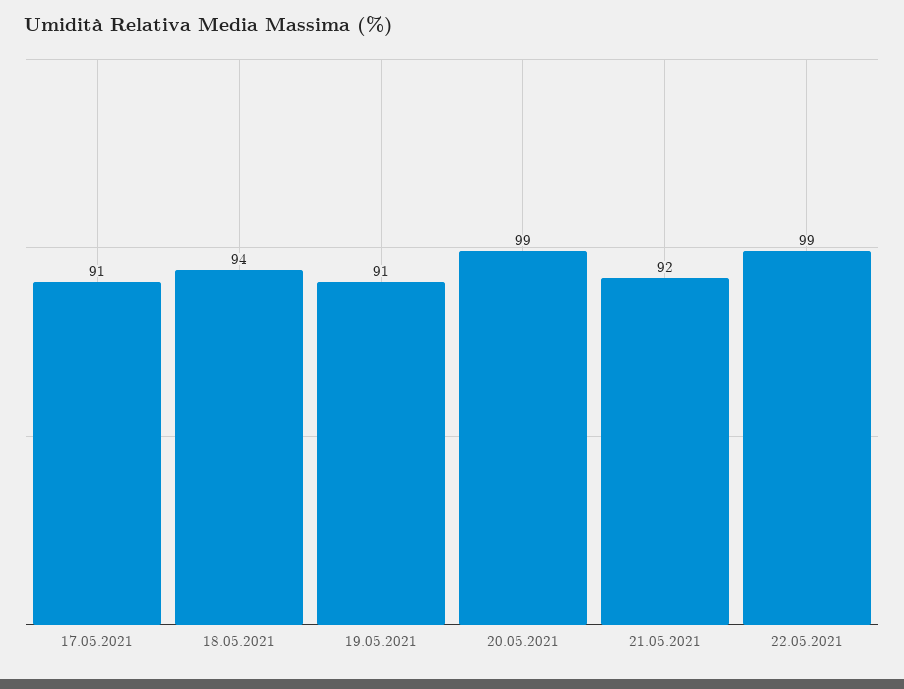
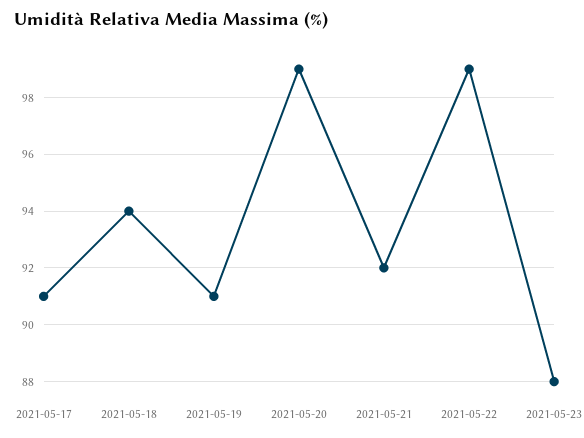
2021-05-23: none -> 88

